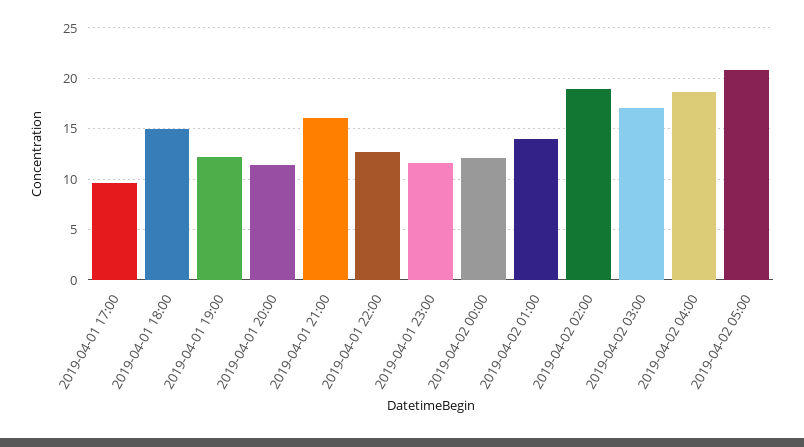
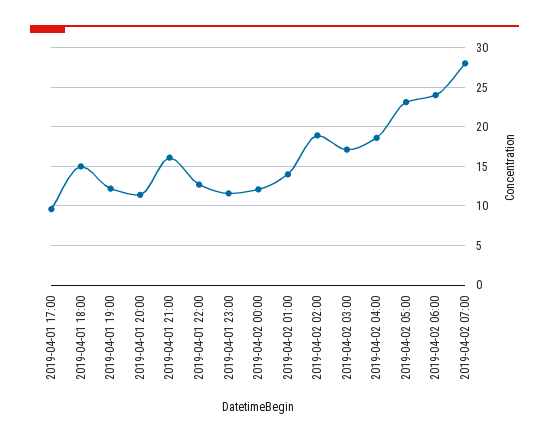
2019-04-02 05:00: 21 -> 23
2019-04-02 06:00: none -> 24
2019-04-02 07:00: none -> 28

